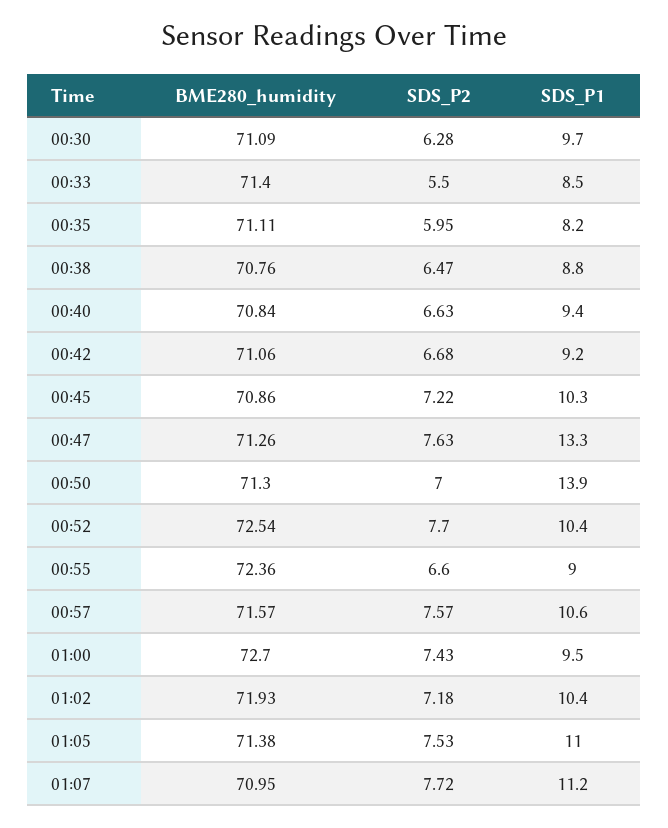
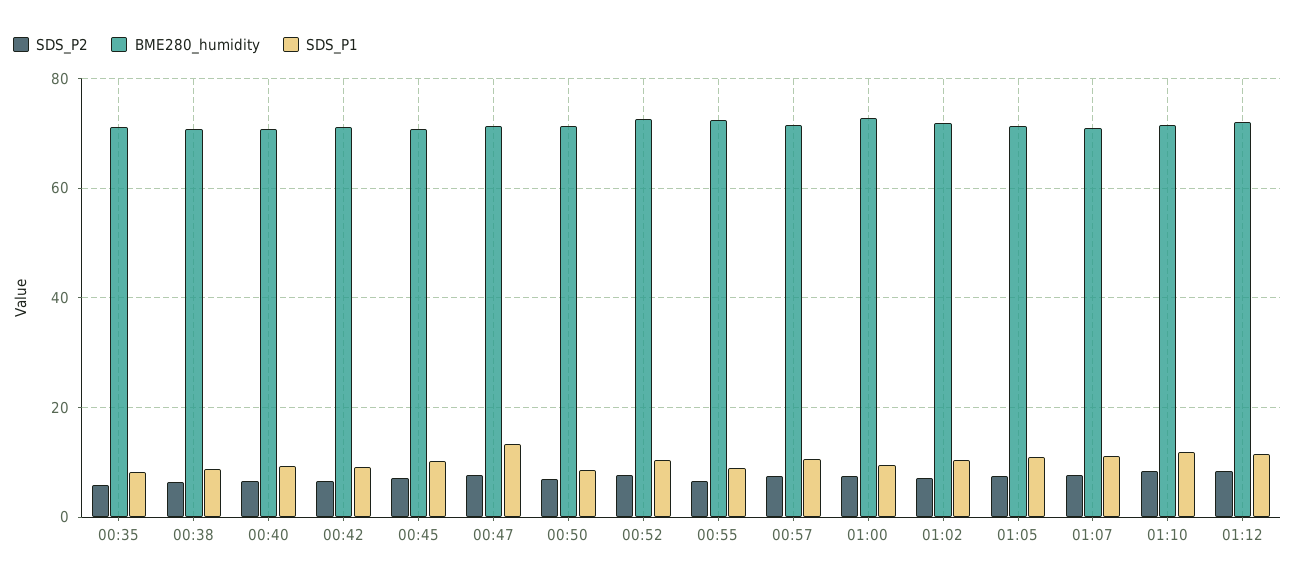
BME280_humidity, 00:30: 71.09 -> none
SDS_P2, 00:30: 6.28 -> none
SDS_P1, 00:30: 9.7 -> none
BME280_humidity, 00:33: 71.4 -> none
SDS_P2, 00:33: 5.5 -> none
SDS_P1, 00:33: 8.5 -> none
SDS_P1, 00:50: 13.9 -> 8
SDS_P2, 01:10: none -> 8
BME280_humidity, 01:10: none -> 72
SDS_P1, 01:10: none -> 12
SDS_P2, 01:12: none -> 8
BME280_humidity, 01:12: none -> 72
SDS_P1, 01:12: none -> 12

